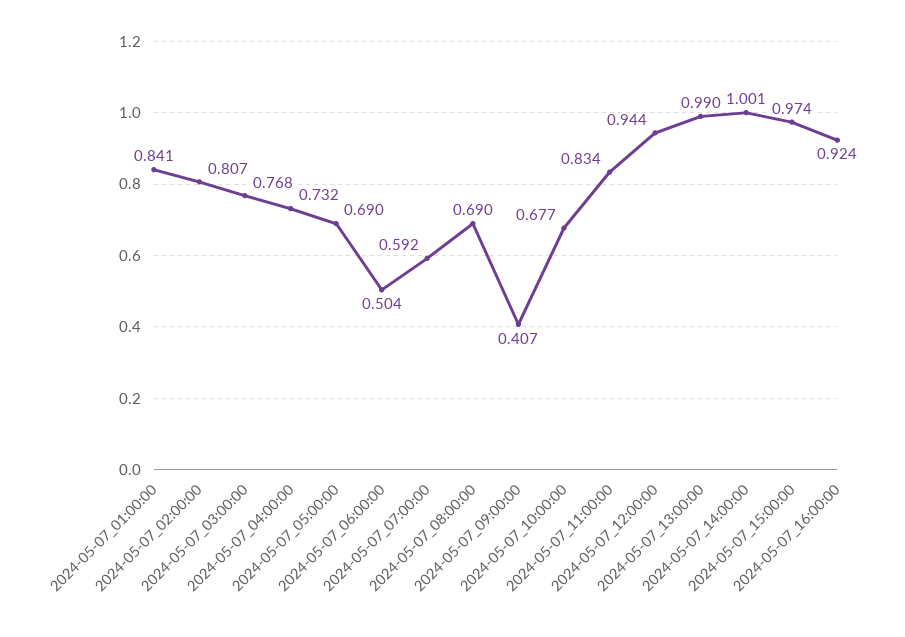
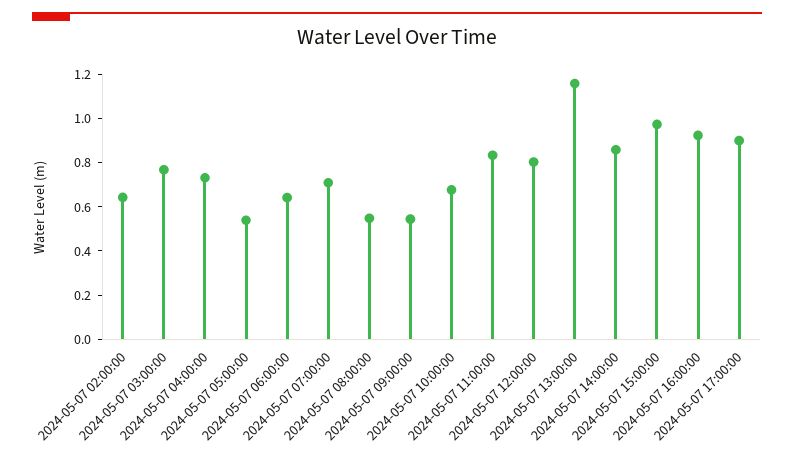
2024-05-07_01:00:00: 0.841 -> none
2024-05-07_02:00:00: 0.807 -> 0.65
2024-05-07_05:00:00: 0.69 -> 0.55
2024-05-07_06:00:00: 0.504 -> 0.65
2024-05-07_07:00:00: 0.592 -> 0.7
2024-05-07_08:00:00: 0.69 -> 0.55
2024-05-07_09:00:00: 0.407 -> 0.55
2024-05-07_12:00:00: 0.944 -> 0.8
2024-05-07_13:00:00: 0.99 -> 1.15
2024-05-07_14:00:00: 1.001 -> 0.85
2024-05-07 17:00:00: none -> 0.9

